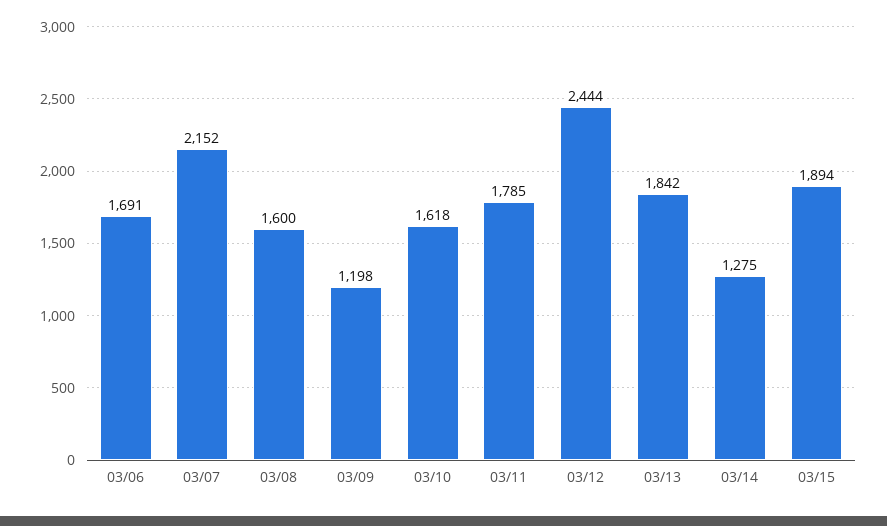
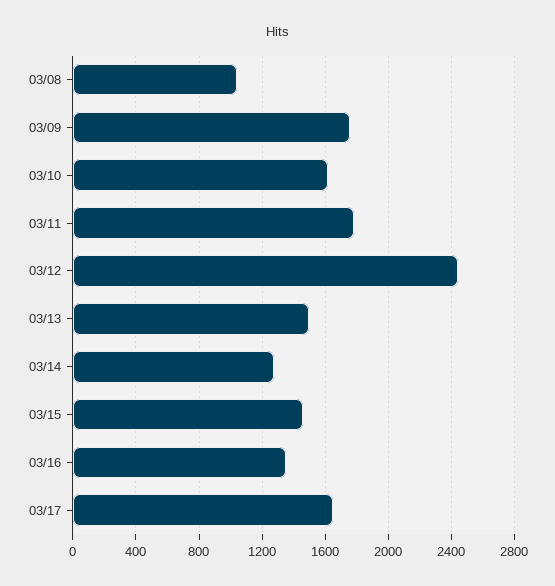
03/06: 1691 -> none
03/07: 2152 -> none
03/08: 1600 -> 1050
03/09: 1198 -> 1750
03/13: 1842 -> 1500
03/15: 1894 -> 1450
03/16: none -> 1350
03/17: none -> 1650

